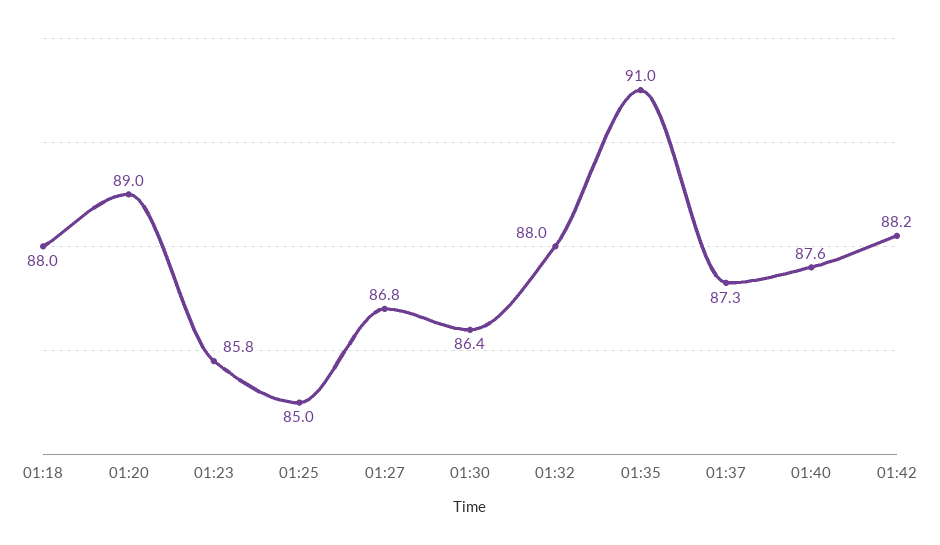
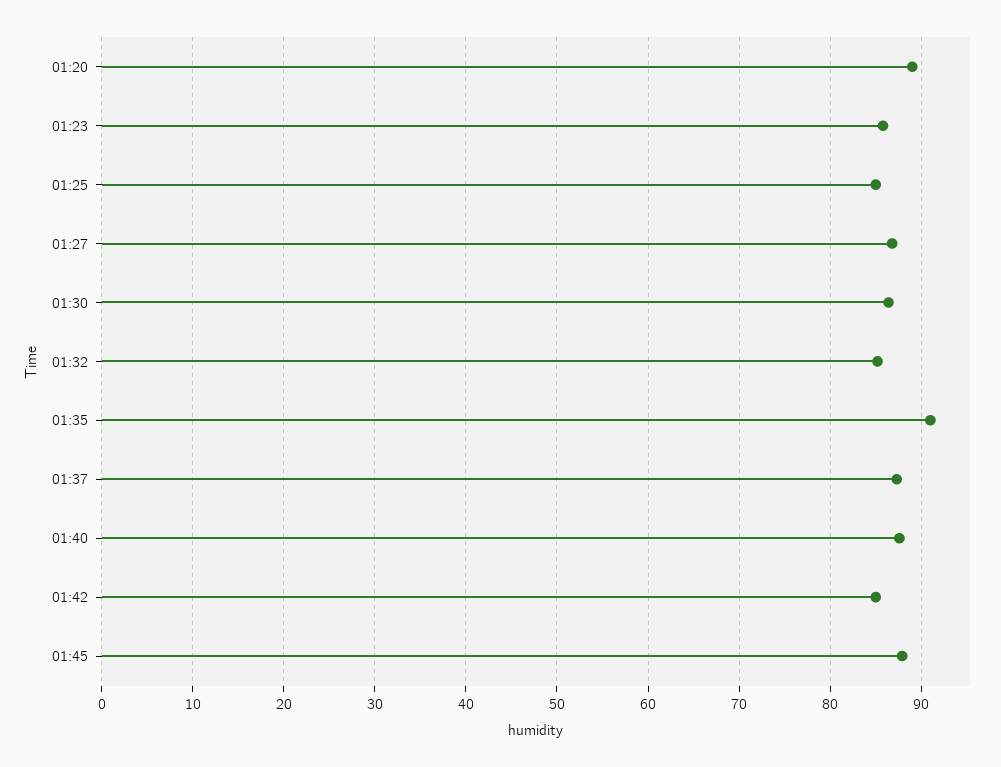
01:18: 88 -> none
01:32: 88 -> 85
01:42: 88.2 -> 85
01:45: none -> 88

